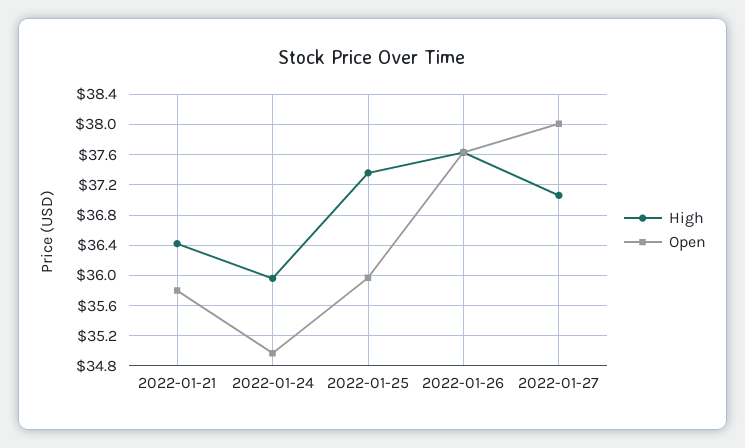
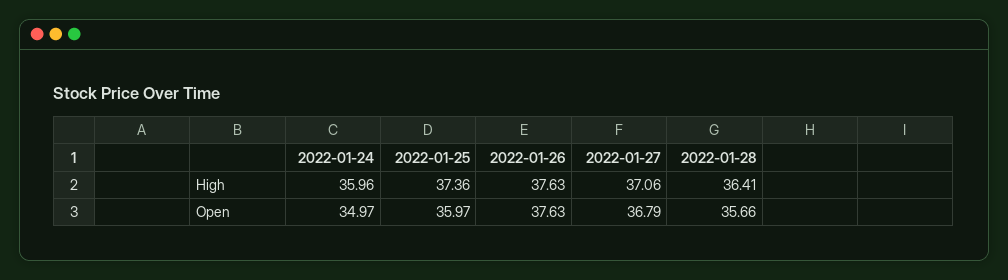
High, 2022-01-21: 36.4 -> none
Open, 2022-01-21: 35.8 -> none
Open, 2022-01-27: 38 -> 36.79
High, 2022-01-28: none -> 36.41
Open, 2022-01-28: none -> 35.66

